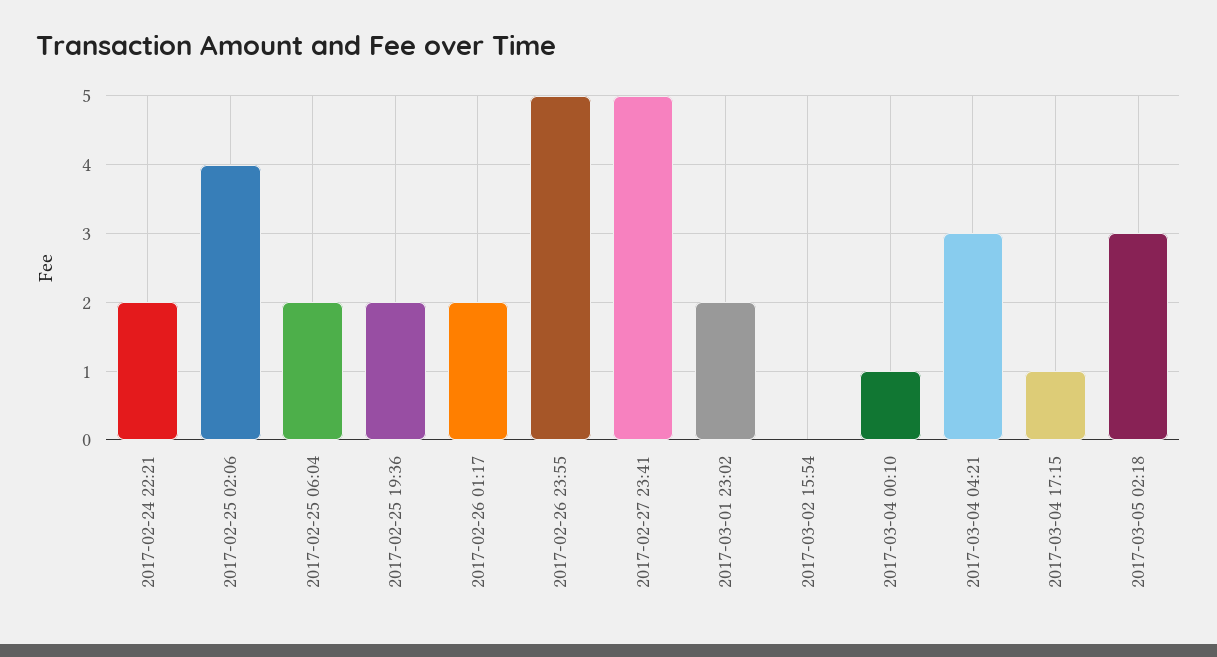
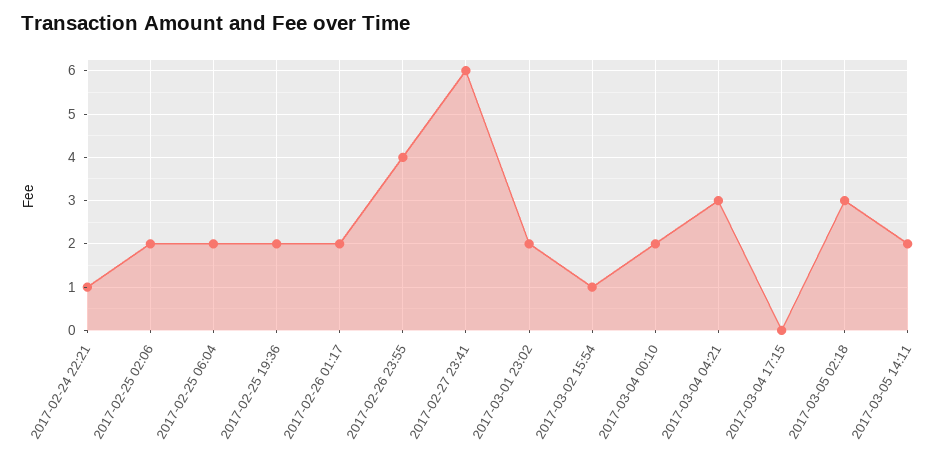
2017-02-24 22:21: 2 -> 1
2017-02-25 02:06: 4 -> 2
2017-02-26 23:55: 5 -> 4
2017-02-27 23:41: 5 -> 6
2017-03-02 15:54: 0 -> 1
2017-03-04 00:10: 1 -> 2
2017-03-04 17:15: 1 -> 0
2017-03-05 14:11: none -> 2

